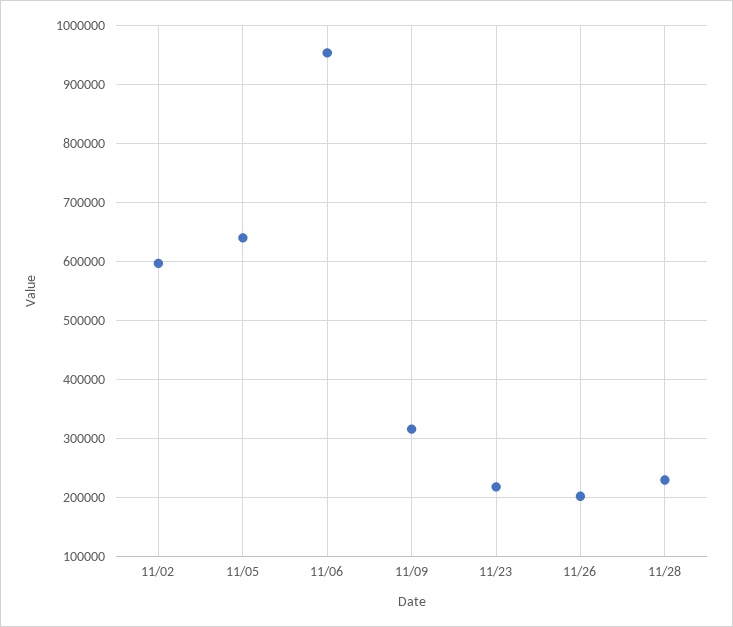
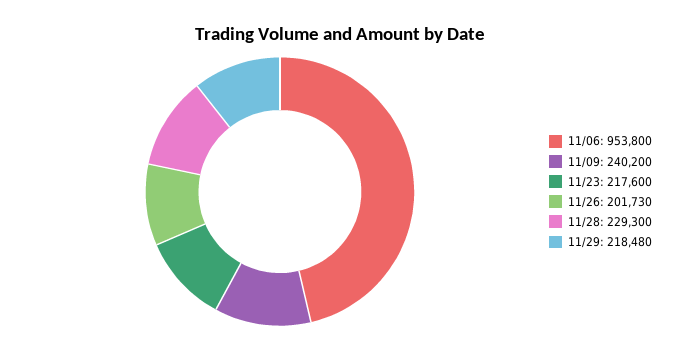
11/02: 600000 -> none
11/05: 640000 -> none
11/09: 320000 -> 240200
11/29: none -> 218480

